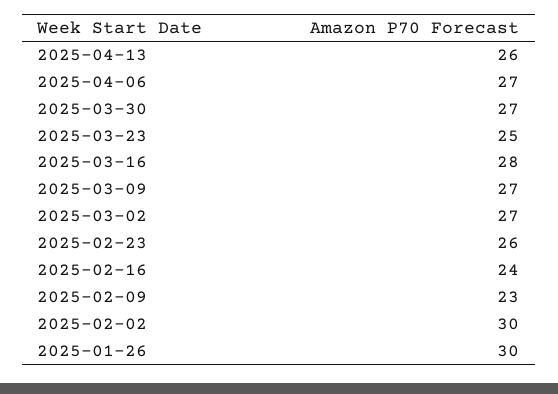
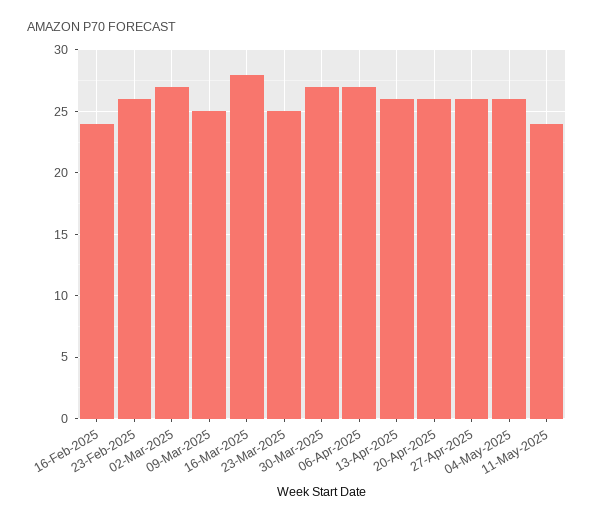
2025-03-09: 27 -> 25
2025-02-09: 23 -> none
2025-02-02: 30 -> none
2025-01-26: 30 -> none
20-Apr-2025: none -> 26
27-Apr-2025: none -> 26
04-May-2025: none -> 26
11-May-2025: none -> 24

